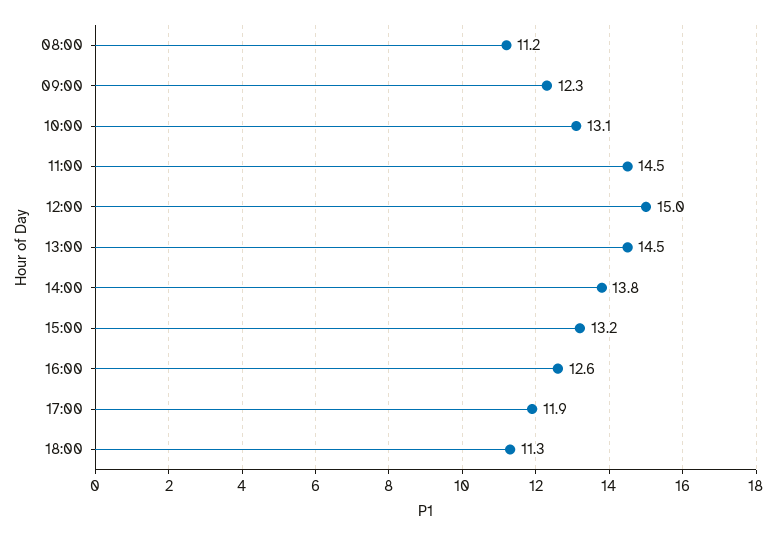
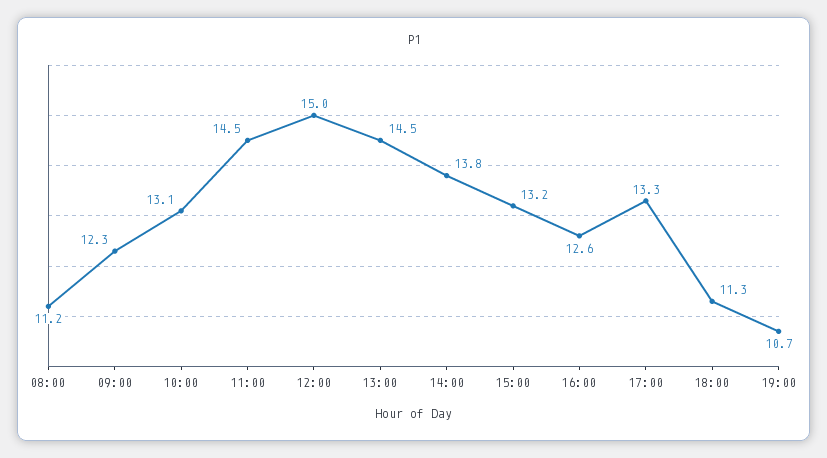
17:00: 11.9 -> 13.3
19:00: none -> 10.7

